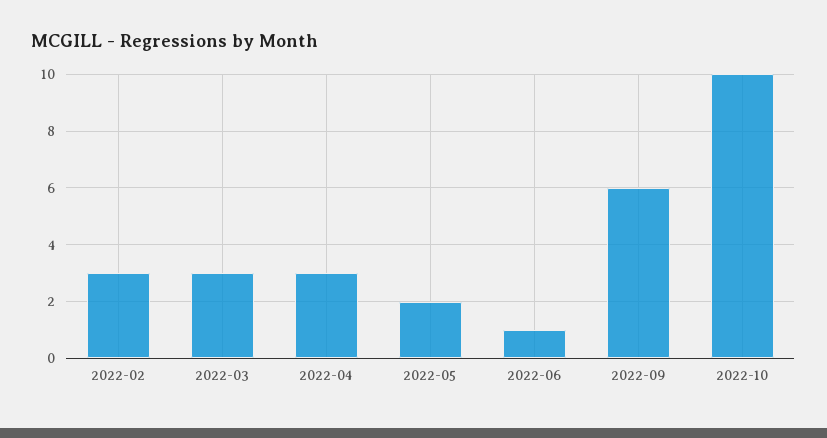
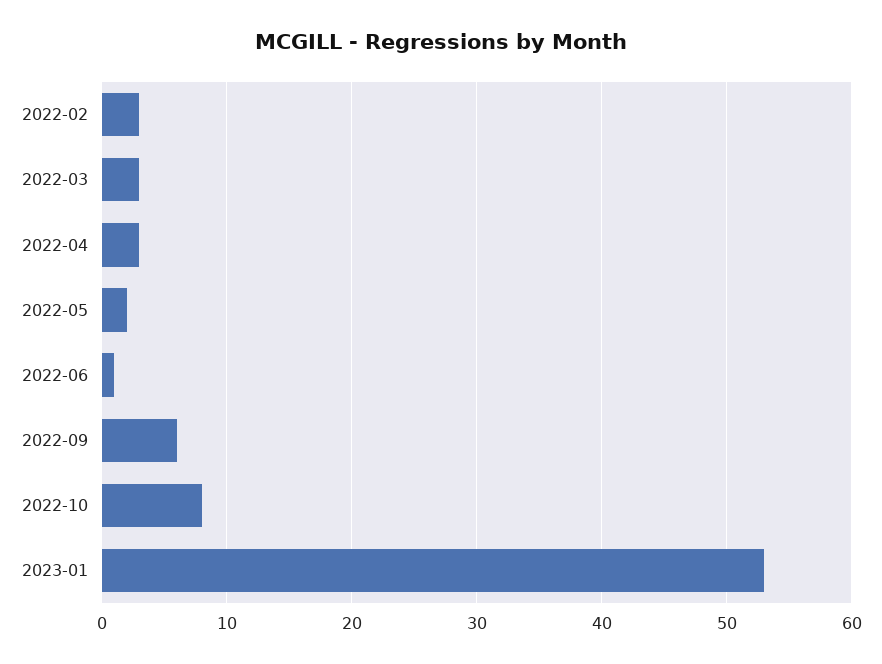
2022-10: 10 -> 8
2023-01: none -> 53

